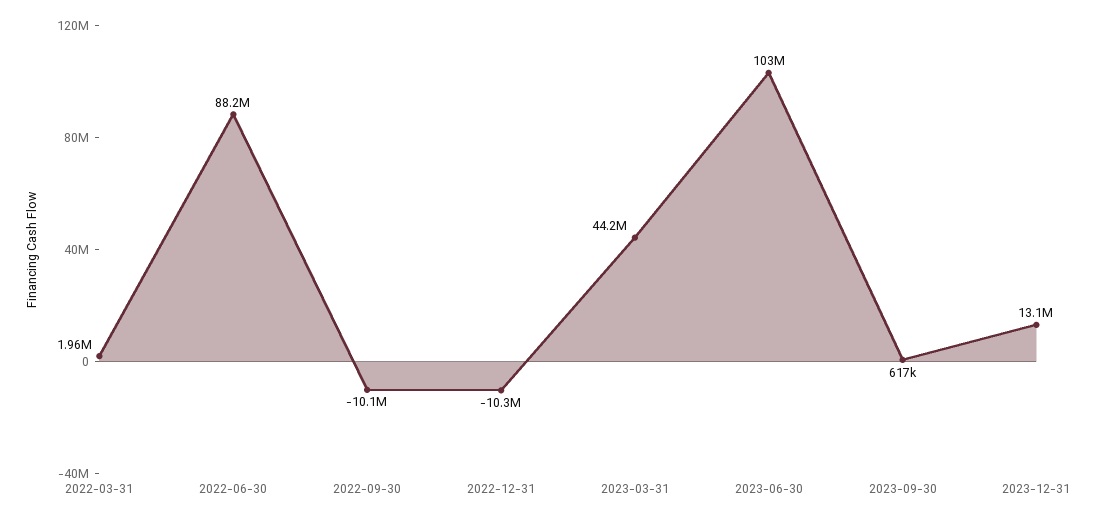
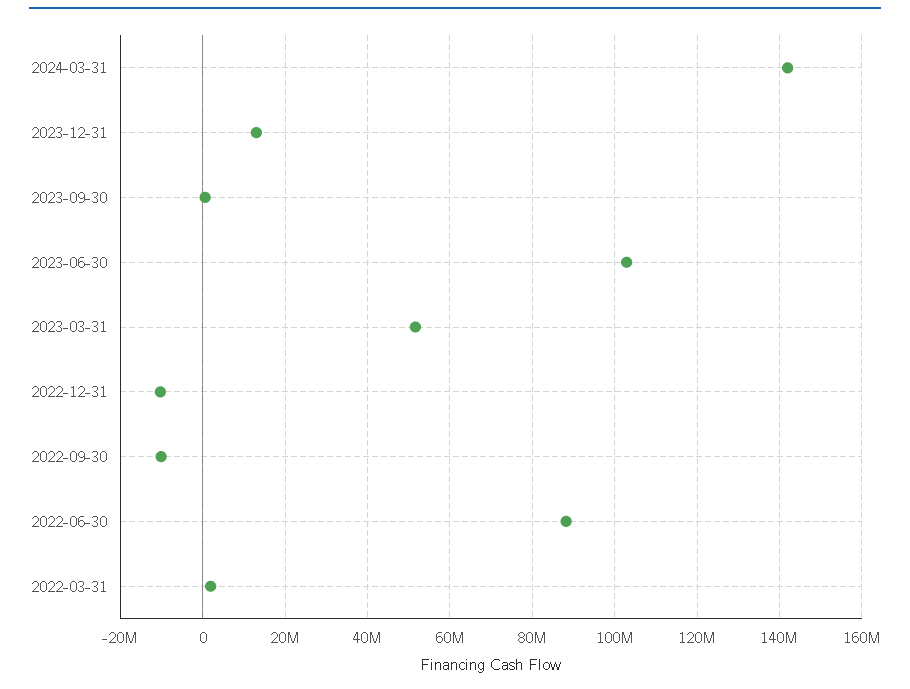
2023-03-31: 44200000 -> 52000000
2024-03-31: none -> 142000000

